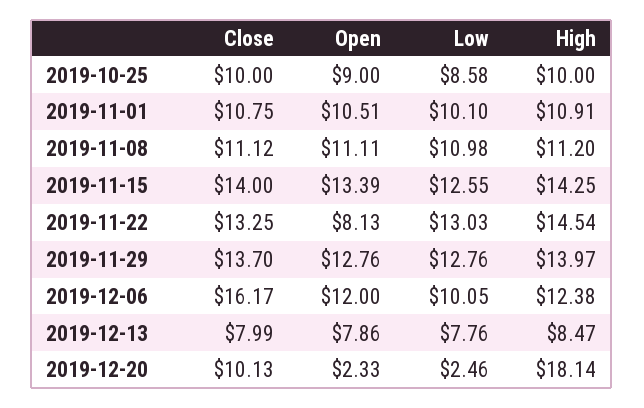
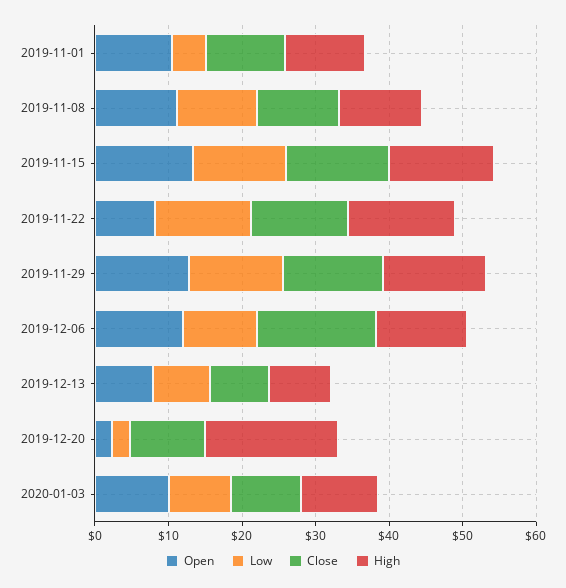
Close, 2019-10-25: 10 -> none
Open, 2019-10-25: 9 -> none
Low, 2019-10-25: 8.58 -> none
High, 2019-10-25: 10 -> none
Low, 2019-11-01: 10.1 -> 4
Open, 2020-01-03: none -> 10
Low, 2020-01-03: none -> 8
Close, 2020-01-03: none -> 10
High, 2020-01-03: none -> 10

